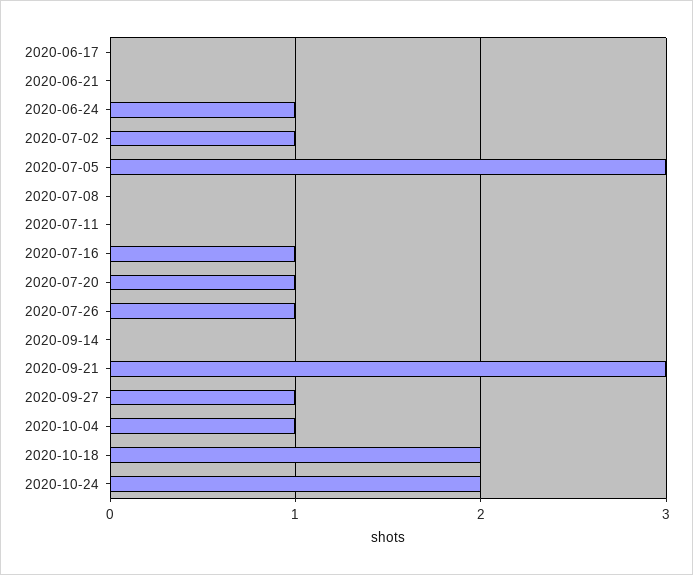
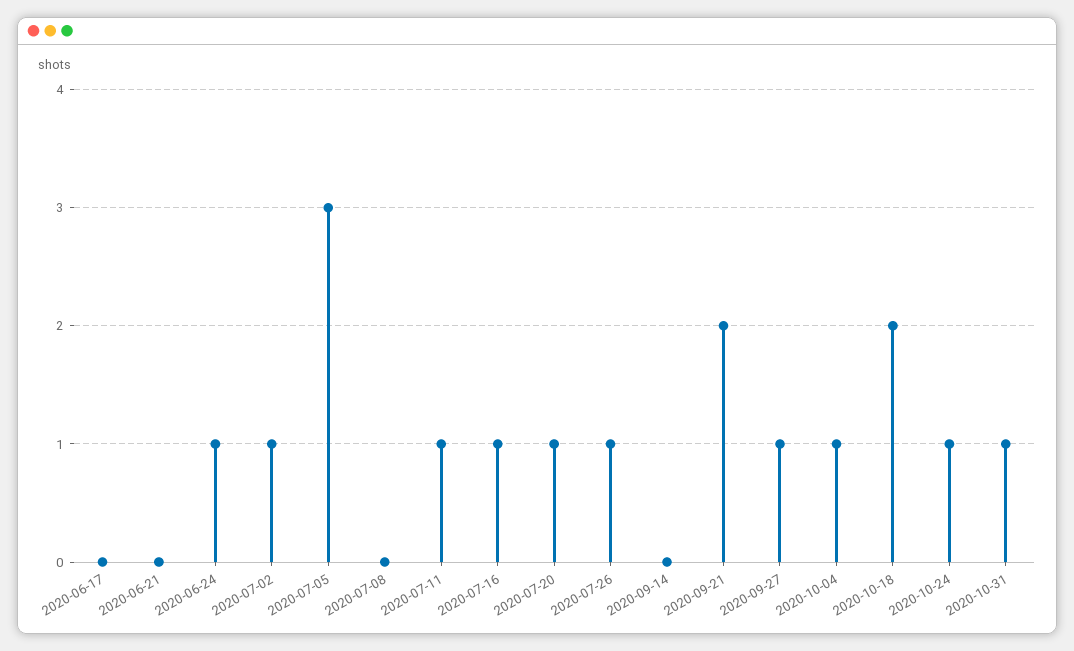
2020-07-11: 0 -> 1
2020-09-21: 3 -> 2
2020-10-24: 2 -> 1
2020-10-31: none -> 1

